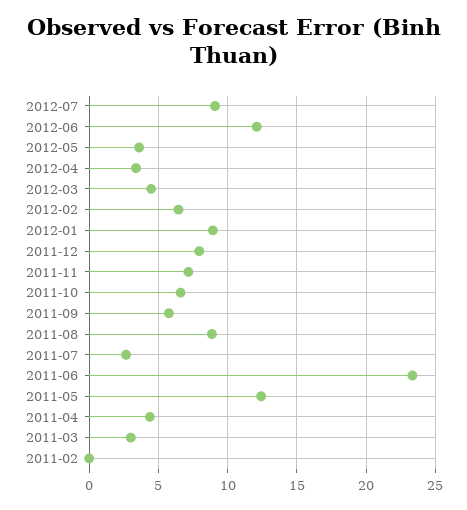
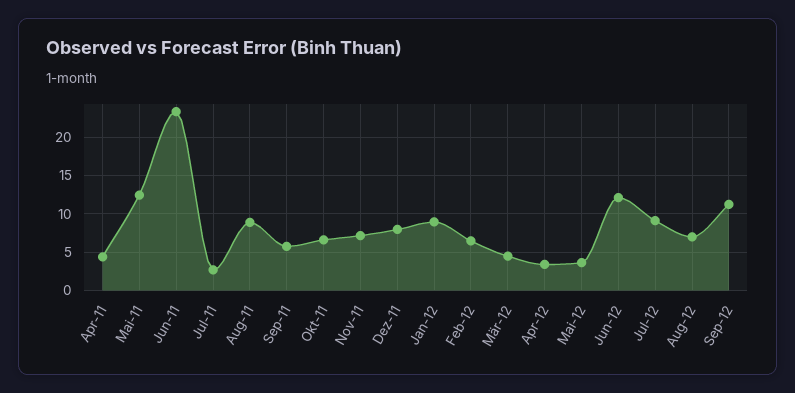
2011-03: 3 -> none
2011-02: 0 -> none
Aug-12: none -> 7
Sep-12: none -> 11

